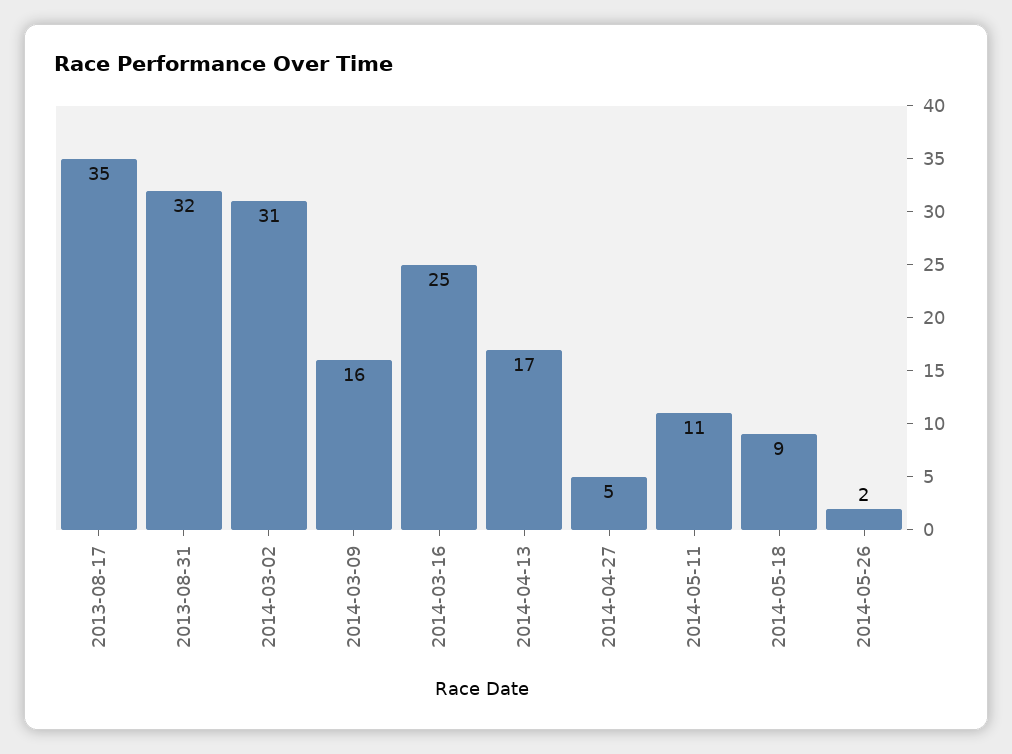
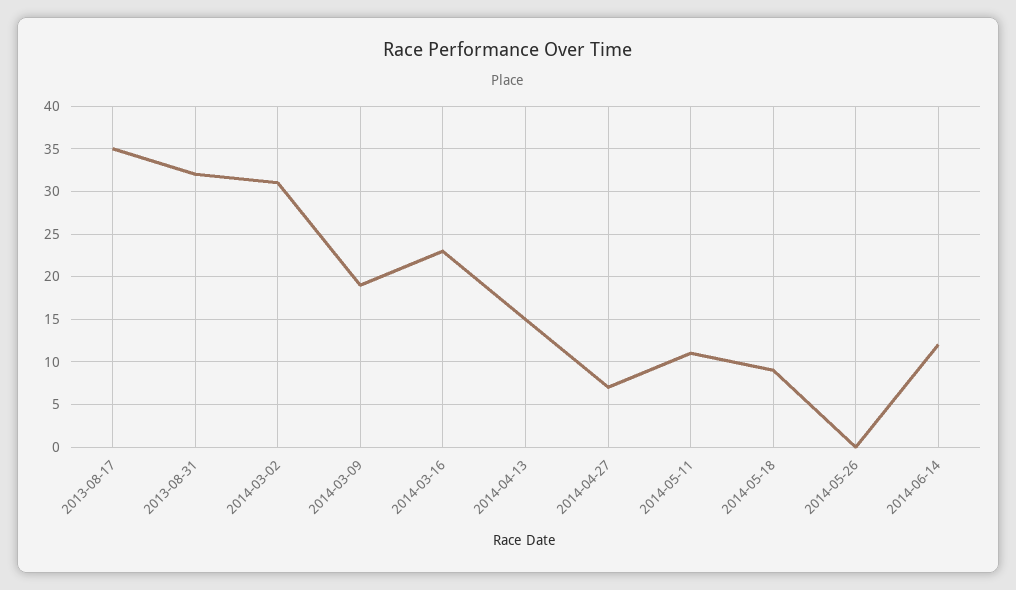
2014-03-09: 16 -> 19
2014-03-16: 25 -> 23
2014-04-13: 17 -> 15
2014-04-27: 5 -> 7
2014-05-26: 2 -> 0
2014-06-14: none -> 12

